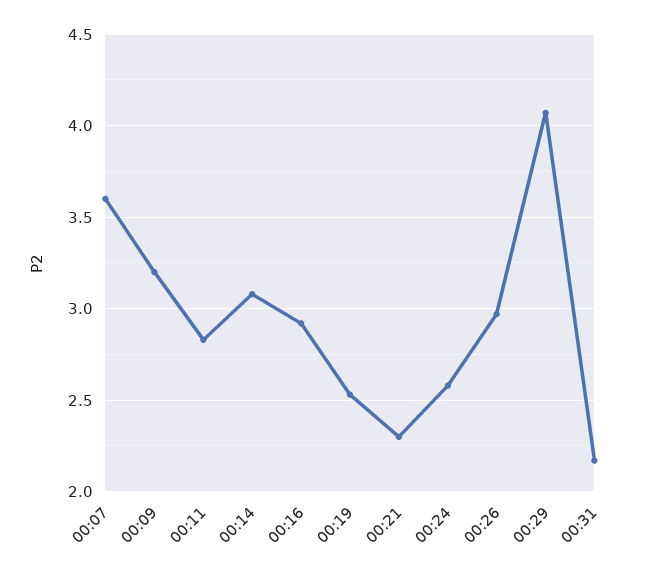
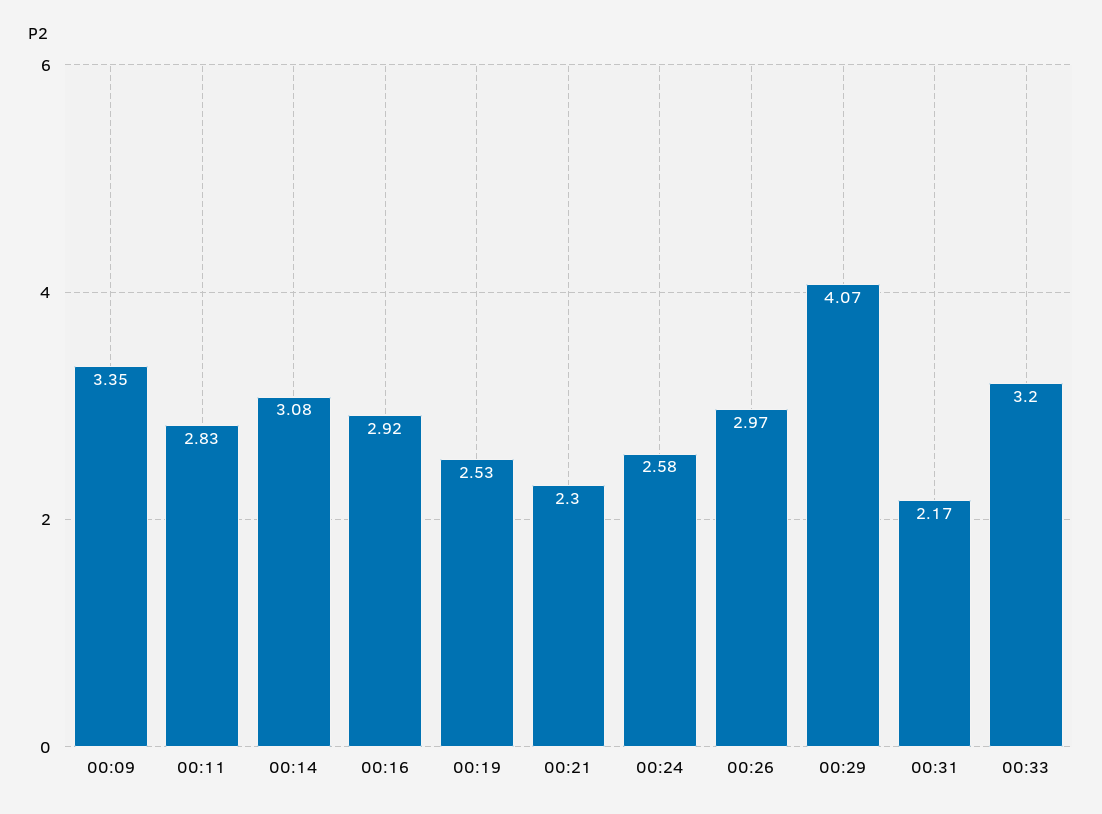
00:07: 3.6 -> none
00:09: 3.2 -> 3.35
00:33: none -> 3.2

